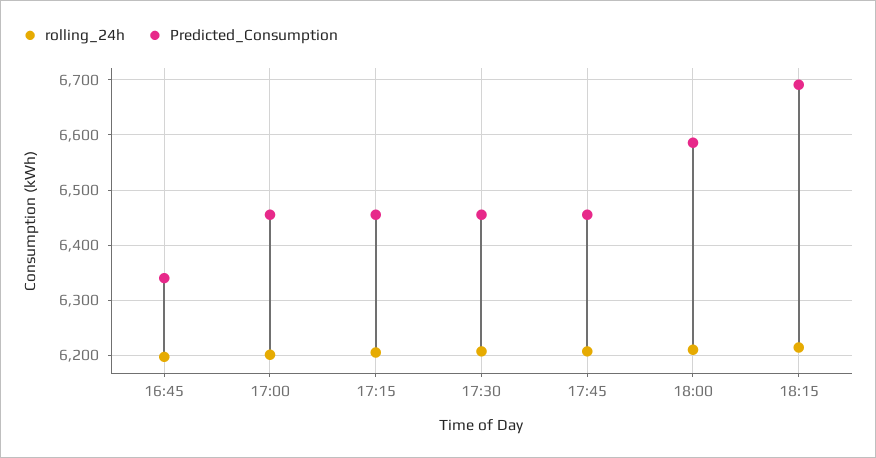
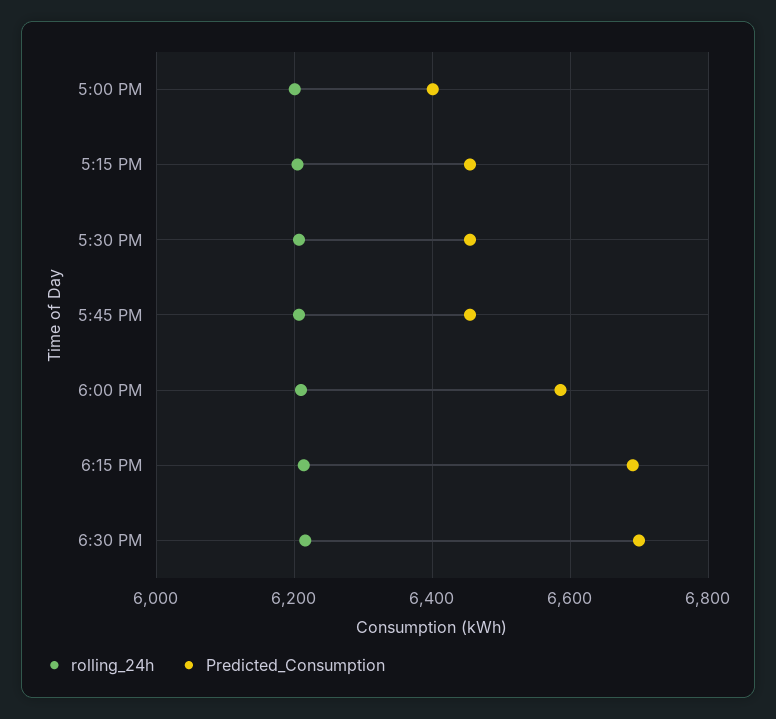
rolling_24h, 16:45: 6200 -> none
Predicted_Consumption, 16:45: 6340 -> none
Predicted_Consumption, 17:00: 6460 -> 6400
rolling_24h, 6:30 PM: none -> 6220
Predicted_Consumption, 6:30 PM: none -> 6700

